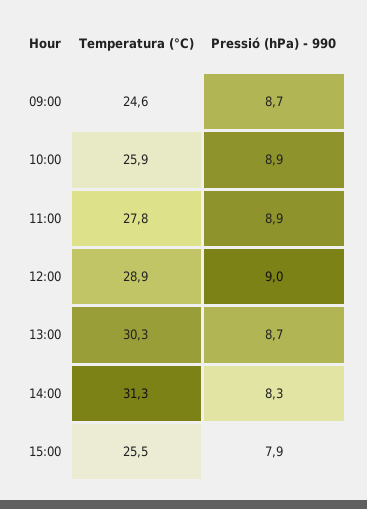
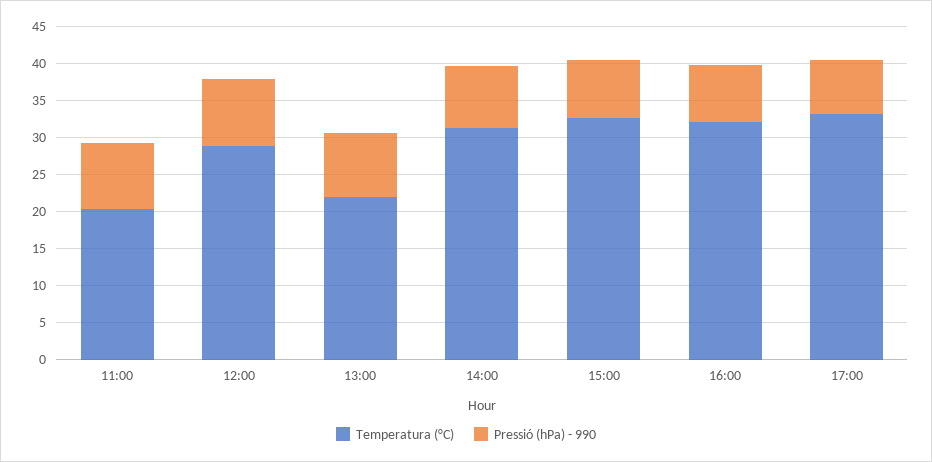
Temperatura (°C), 09:00: 24.6 -> none
Pressió (hPa) - 990, 09:00: 8.7 -> none
Temperatura (°C), 10:00: 25.9 -> none
Pressió (hPa) - 990, 10:00: 8.9 -> none
Temperatura (°C), 11:00: 27.8 -> 20
Temperatura (°C), 13:00: 30.3 -> 22.5
Temperatura (°C), 15:00: 25.5 -> 32.5
Temperatura (°C), 16:00: none -> 32.5
Pressió (hPa) - 990, 16:00: none -> 7.5
Temperatura (°C), 17:00: none -> 32.5
Pressió (hPa) - 990, 17:00: none -> 7.5

